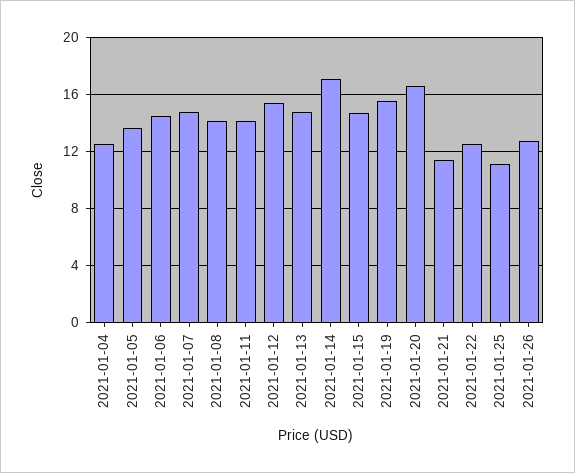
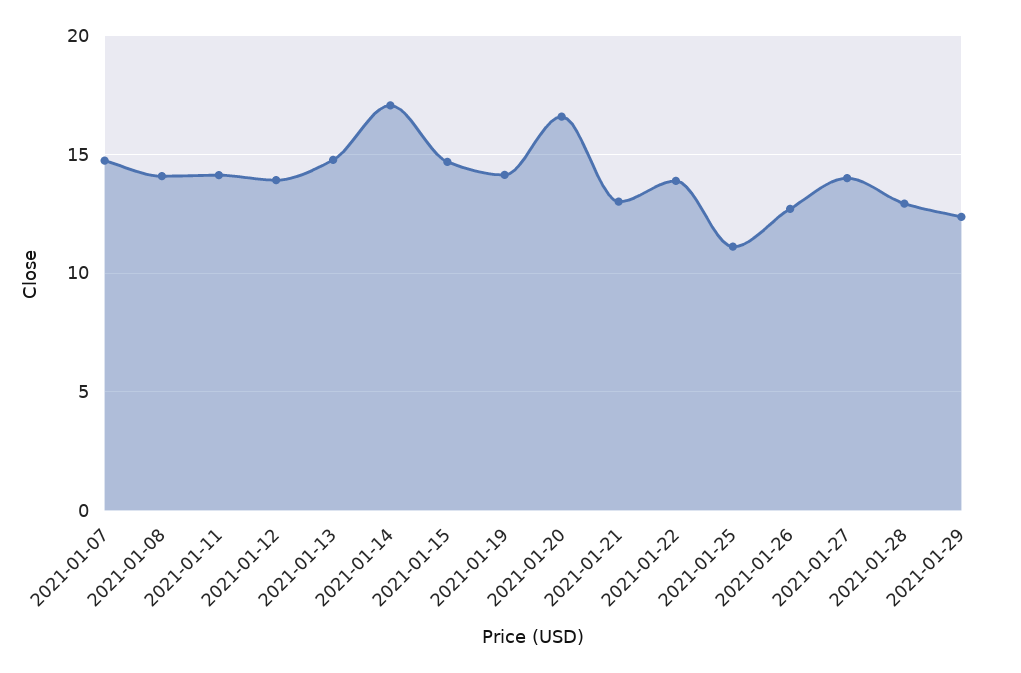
2021-01-04: 12.5 -> none
2021-01-05: 13.5 -> none
2021-01-06: 14.5 -> none
2021-01-12: 15.5 -> 14
2021-01-19: 15.5 -> 14
2021-01-21: 11.5 -> 13
2021-01-22: 12.5 -> 14
2021-01-27: none -> 14
2021-01-28: none -> 13
2021-01-29: none -> 12.5

